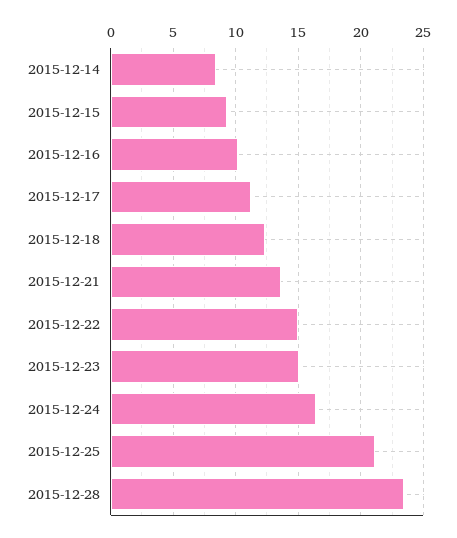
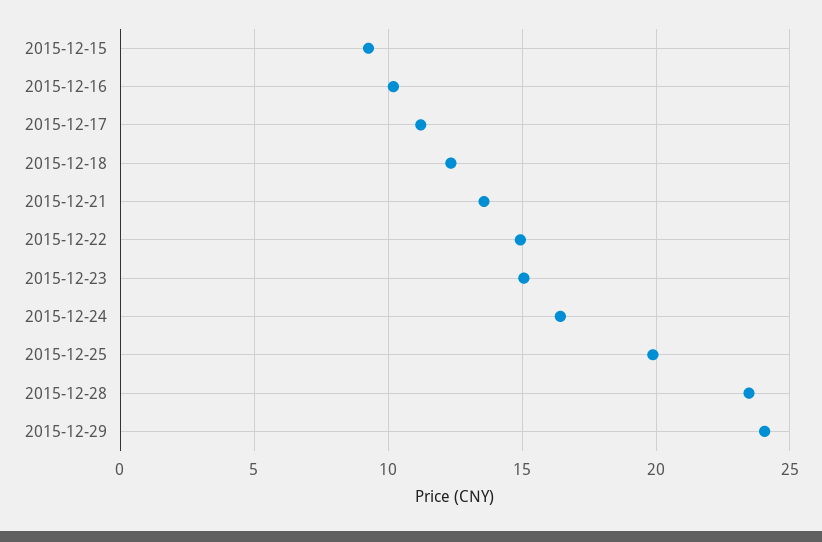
2015-12-14: 8.5 -> none
2015-12-25: 21 -> 20
2015-12-29: none -> 24

